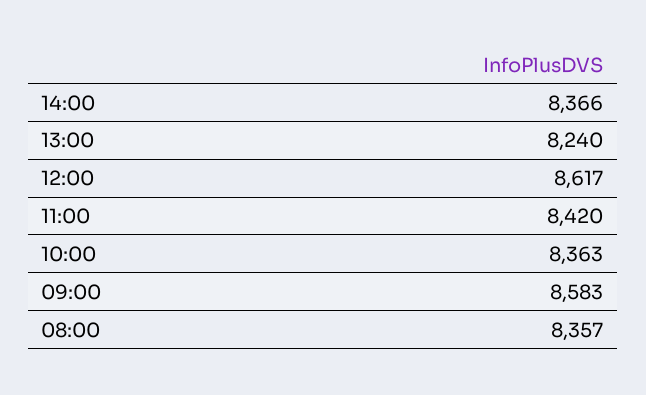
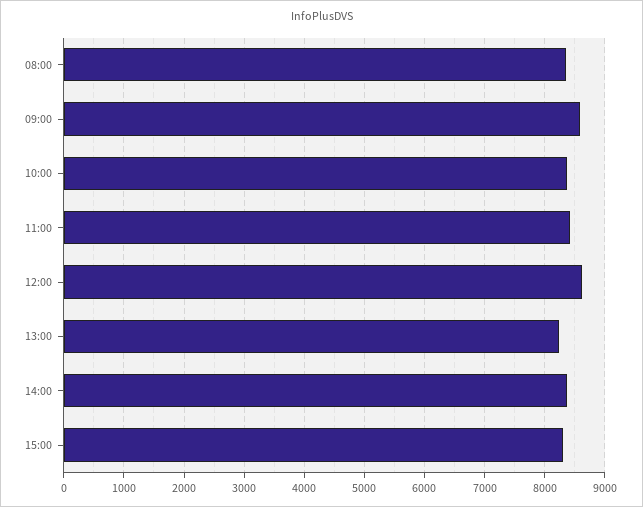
15:00: none -> 8300

